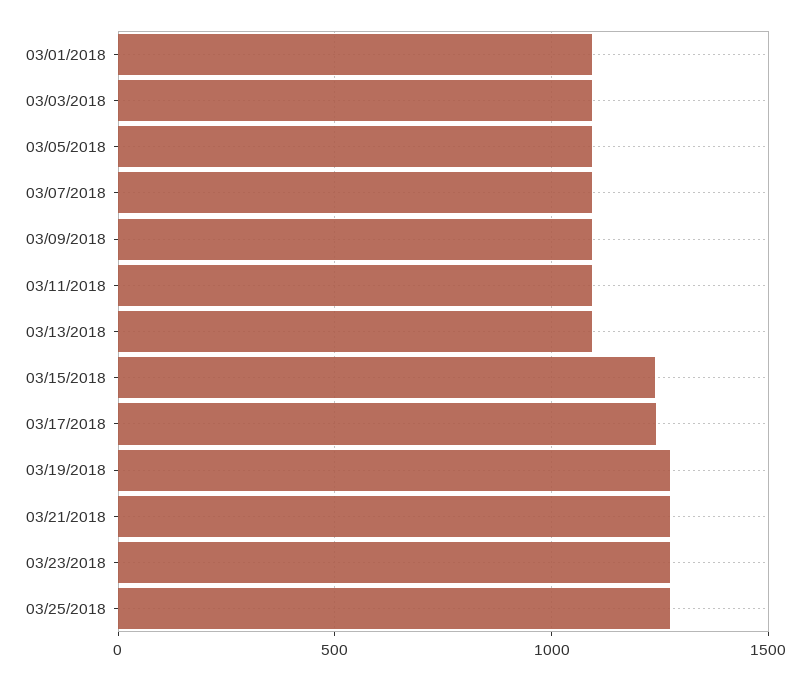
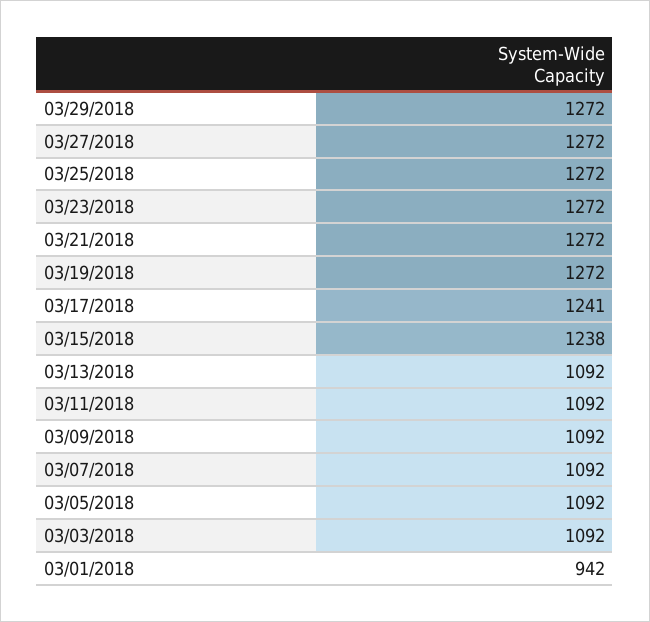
03/01/2018: 1100 -> 942
03/29/2018: none -> 1272
03/27/2018: none -> 1272

